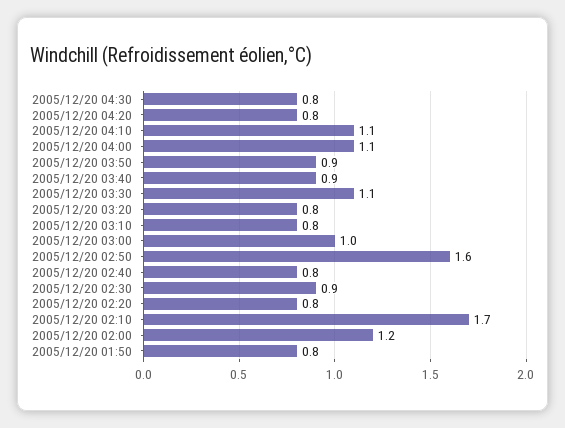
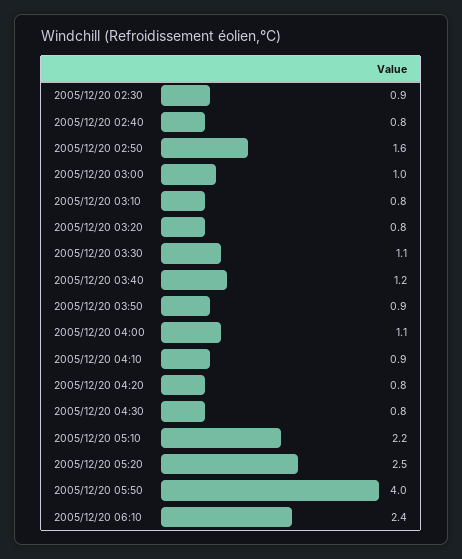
2005/12/20 04:10: 1.1 -> 0.9
2005/12/20 03:40: 0.9 -> 1.2
2005/12/20 02:20: 0.8 -> none
2005/12/20 02:10: 1.7 -> none
2005/12/20 02:00: 1.2 -> none
2005/12/20 01:50: 0.8 -> none
2005/12/20 05:10: none -> 2.2
2005/12/20 05:20: none -> 2.5
2005/12/20 05:50: none -> 4
2005/12/20 06:10: none -> 2.4

